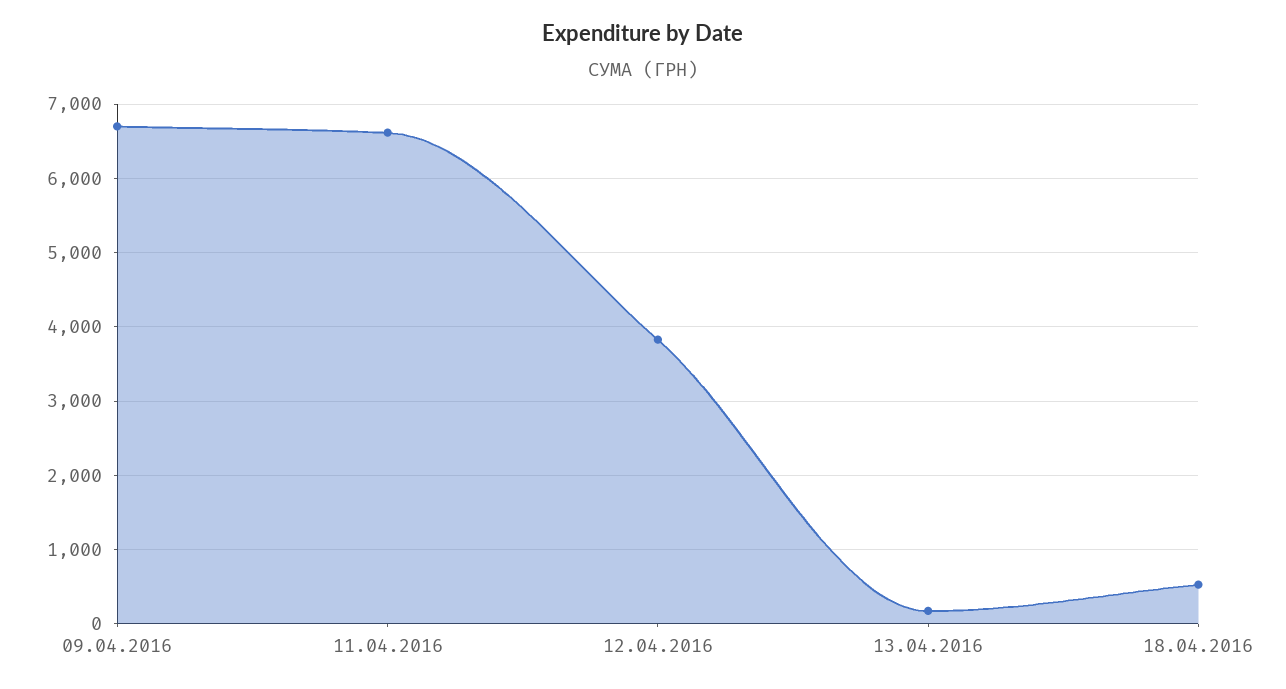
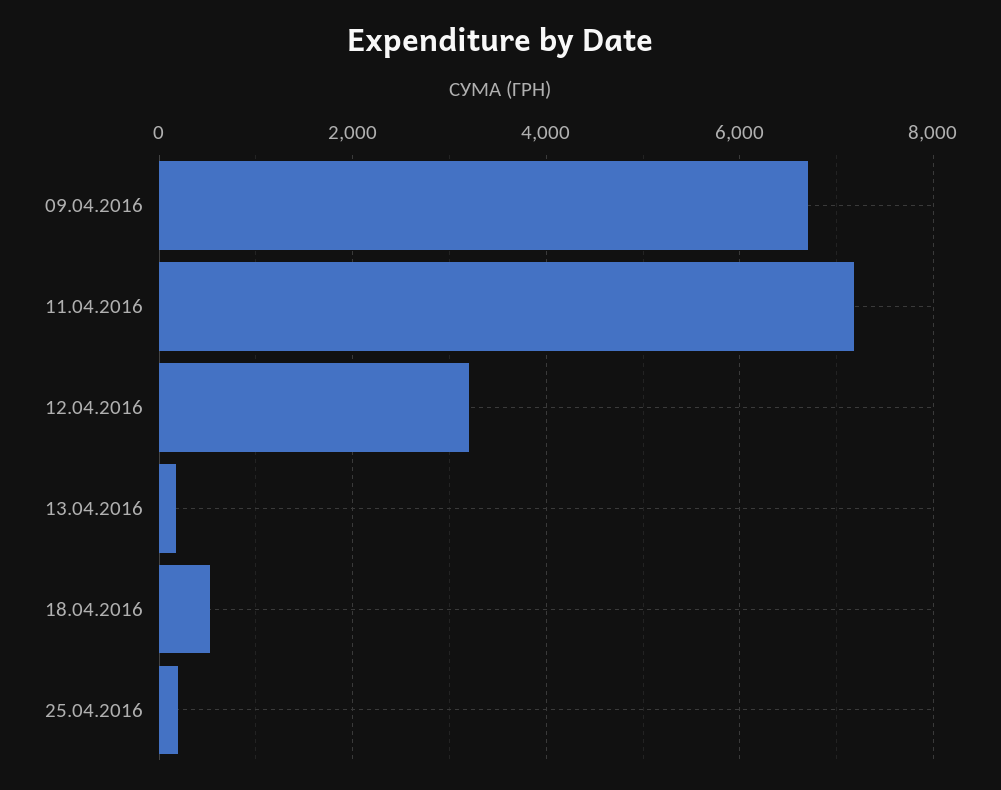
11.04.2016: 6600 -> 7200
12.04.2016: 3800 -> 3200
25.04.2016: none -> 200

